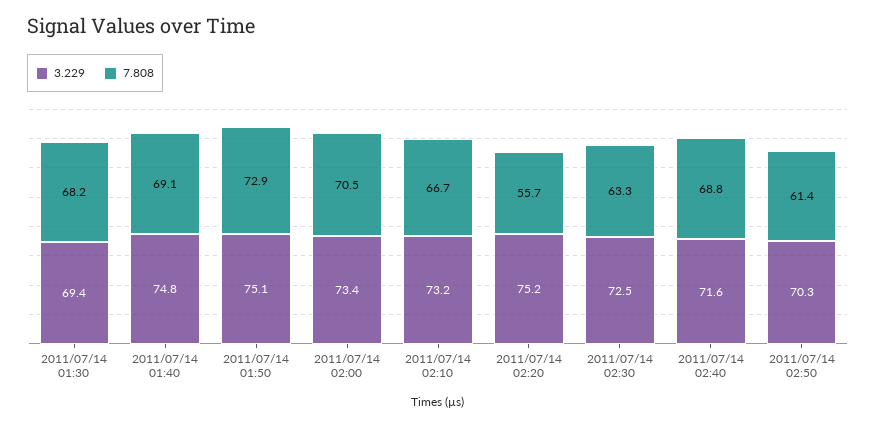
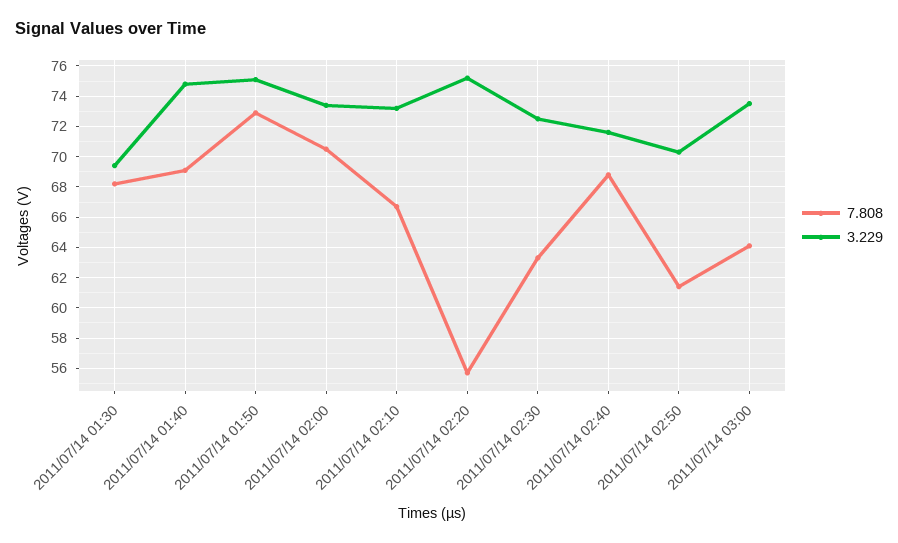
7.808, 2011/07/14 03:00: none -> 64
3.229, 2011/07/14 03:00: none -> 73.5

